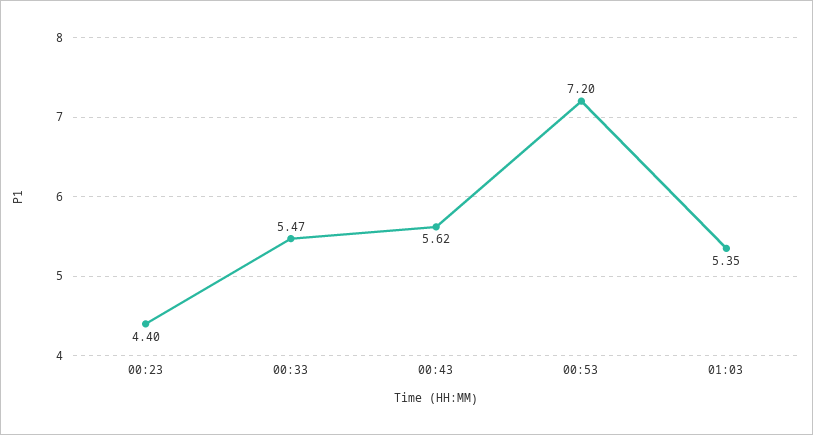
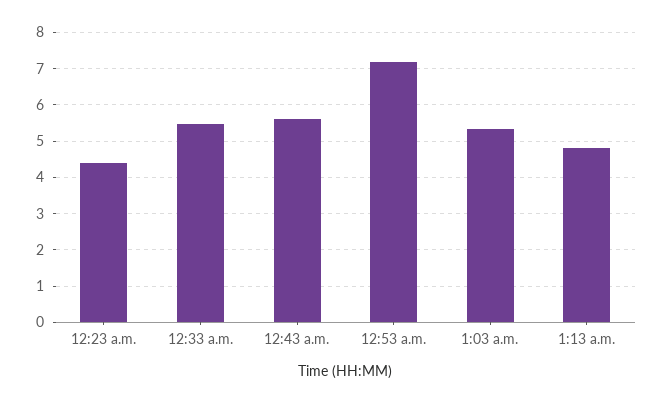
1:13 a.m.: none -> 4.8

